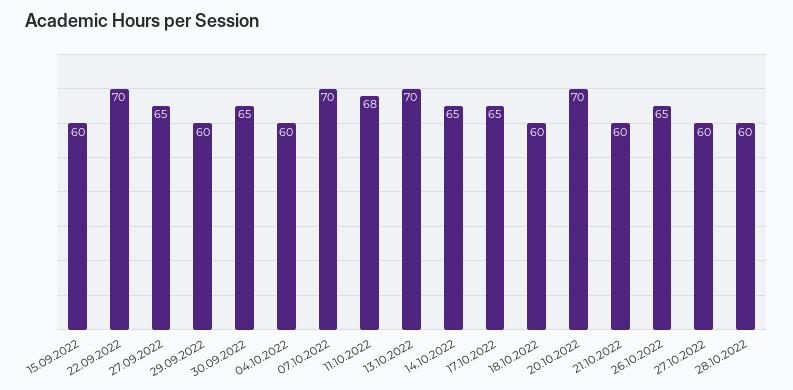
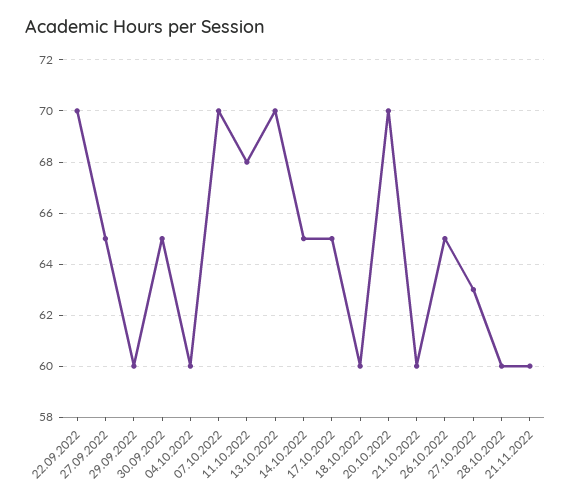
15.09.2022: 60 -> none
27.10.2022: 60 -> 63
21.11.2022: none -> 60

